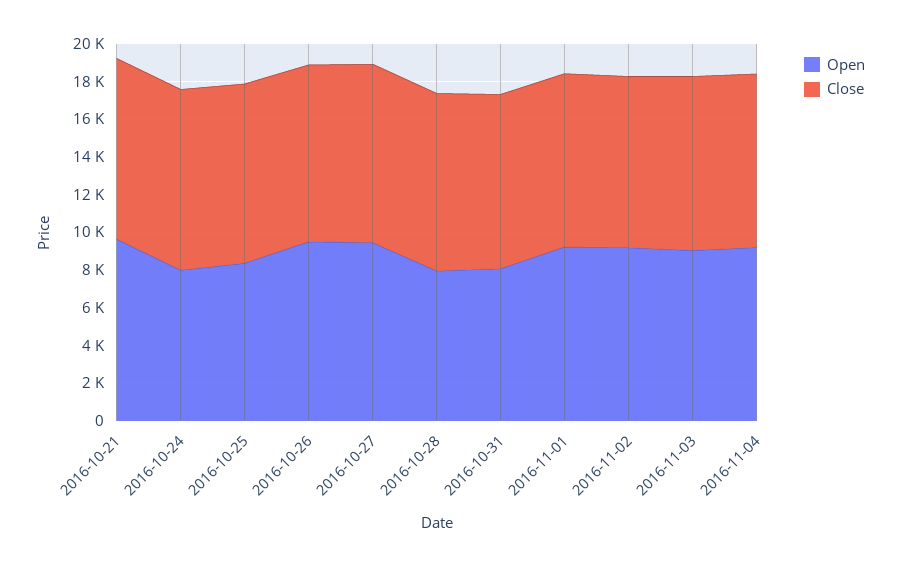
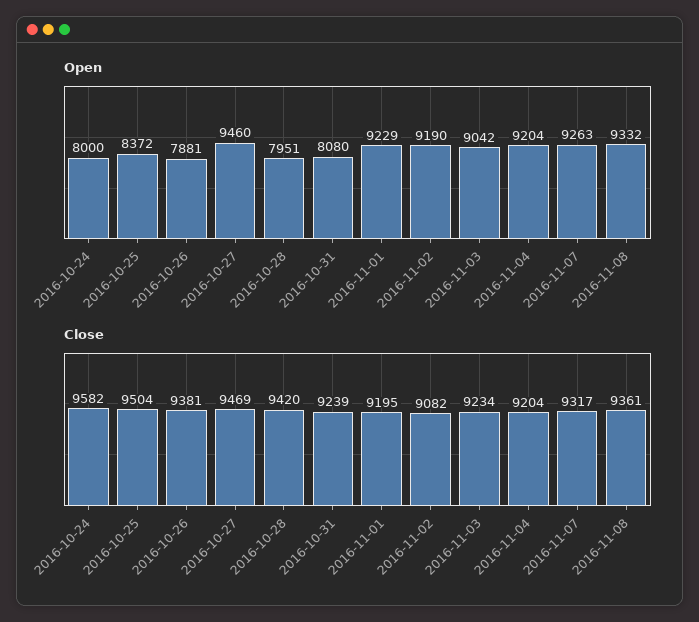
Open, 2016-10-21: 9500 -> none
Close, 2016-10-21: 9500 -> none
Open, 2016-10-26: 9500 -> 7881
Open, 2016-11-07: none -> 9263
Open, 2016-11-08: none -> 9332
Close, 2016-11-07: none -> 9317
Close, 2016-11-08: none -> 9361

